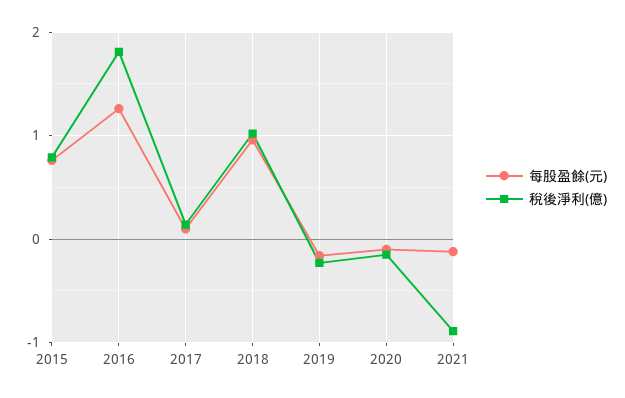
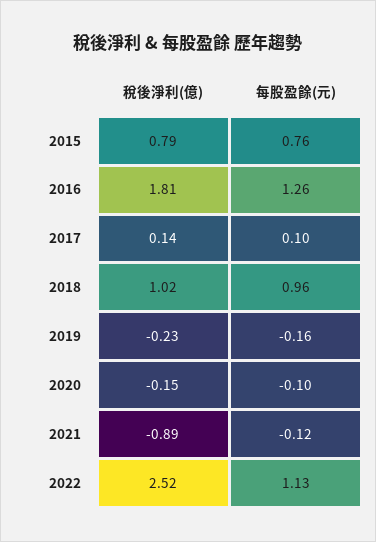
稅後淨利(億), 2022: none -> 2.52
每股盈餘(元), 2022: none -> 1.13

